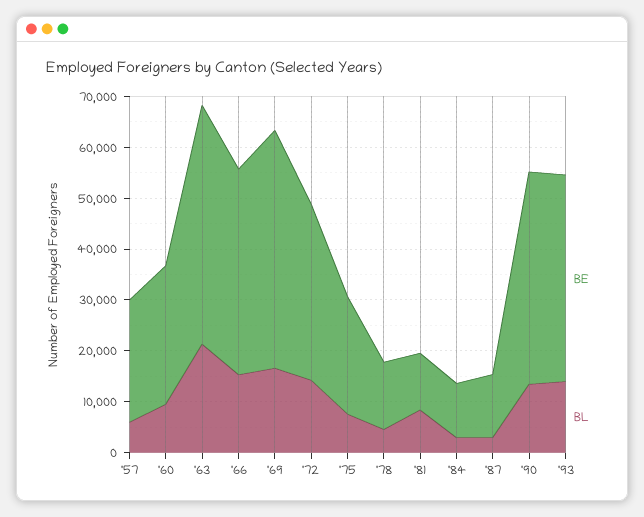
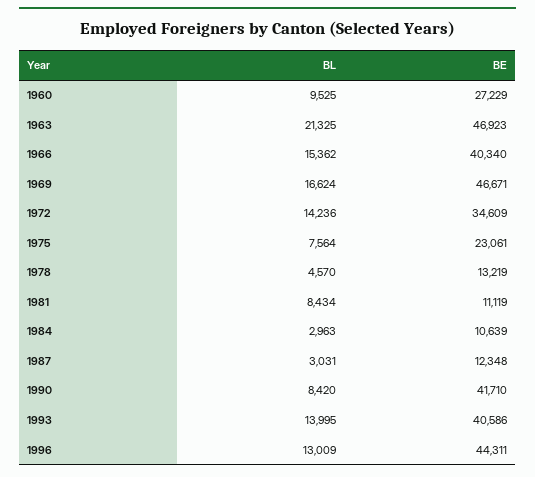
BE, '57: 24000 -> none
BL, '57: 6000 -> none
BL, '90: 14000 -> 8420
BL, 1996: none -> 13009
BE, 1996: none -> 44311

